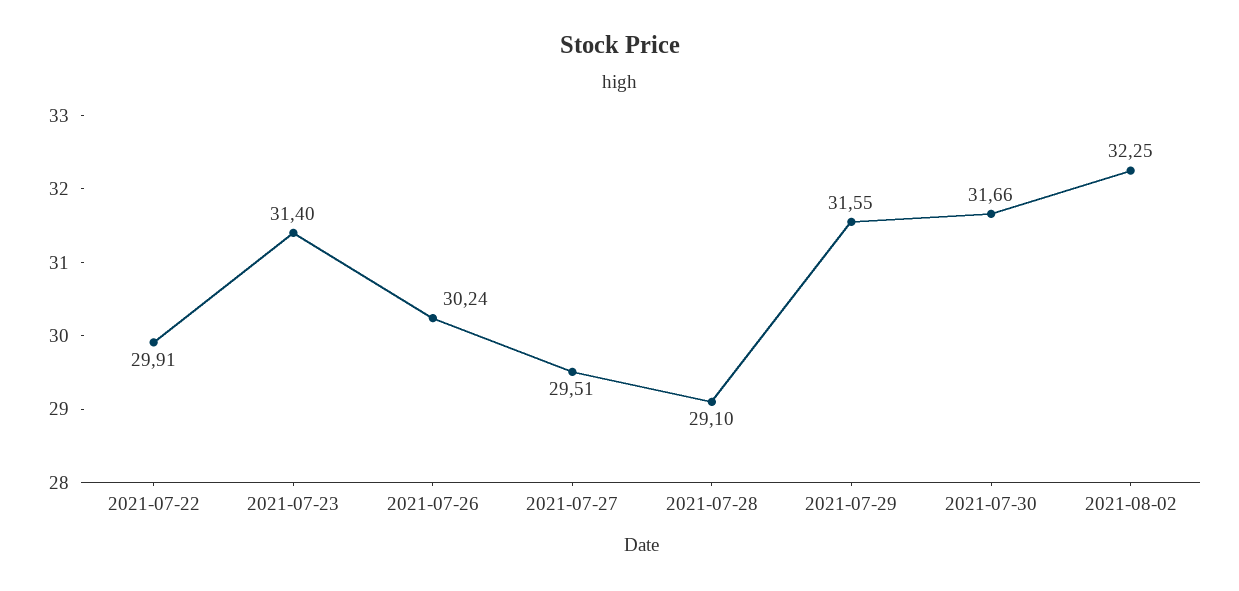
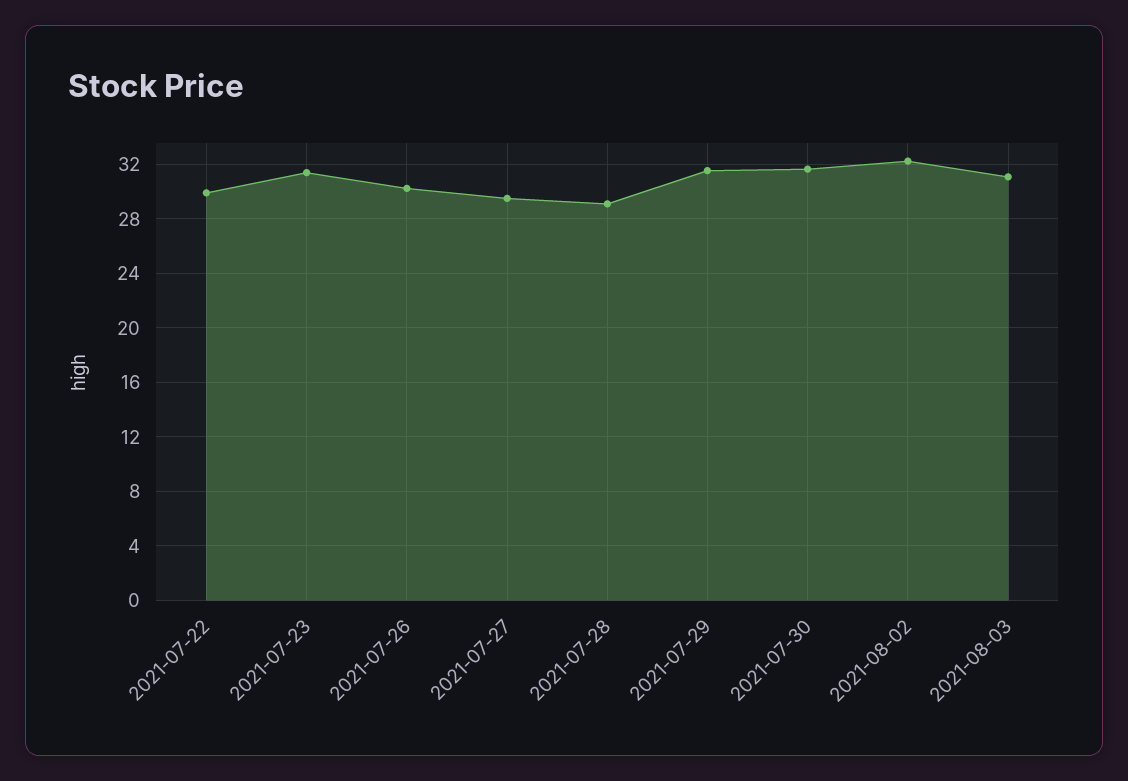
2021-08-03: none -> 31

